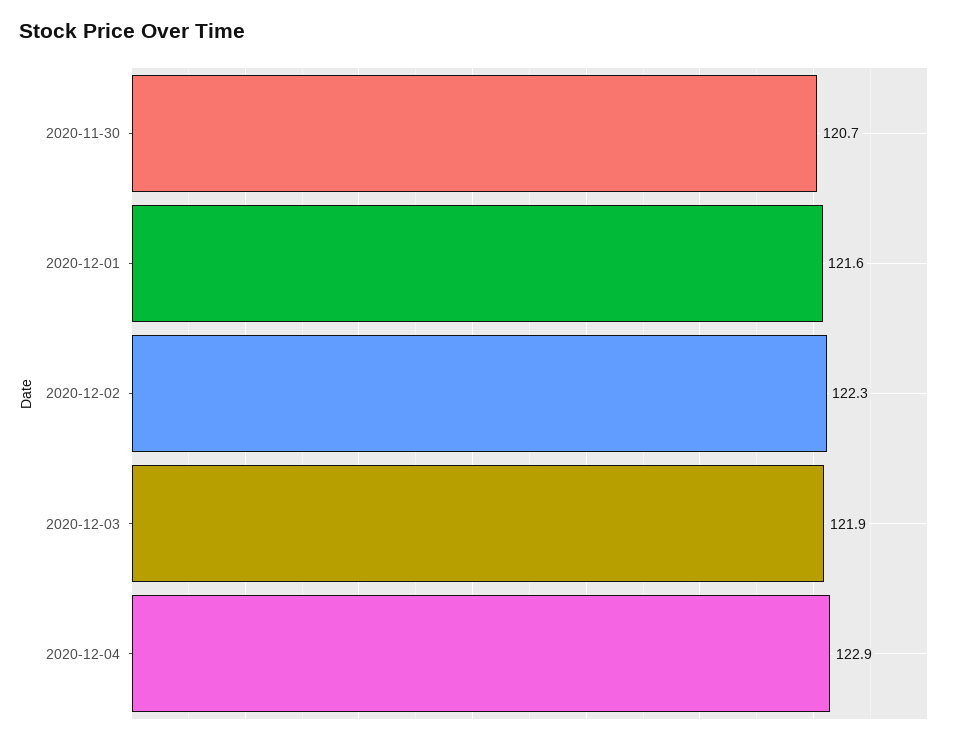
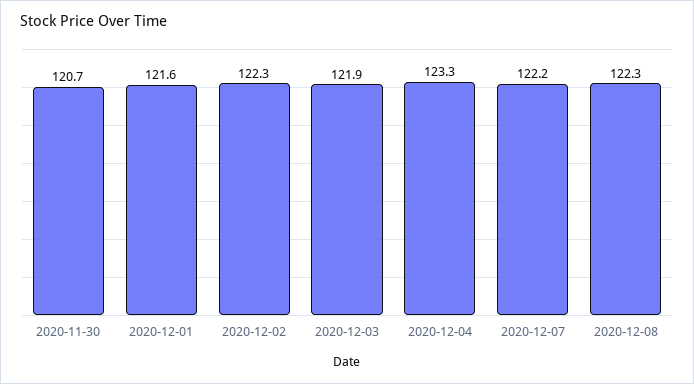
2020-12-04: 122.9 -> 123.3
2020-12-07: none -> 122.2
2020-12-08: none -> 122.3

